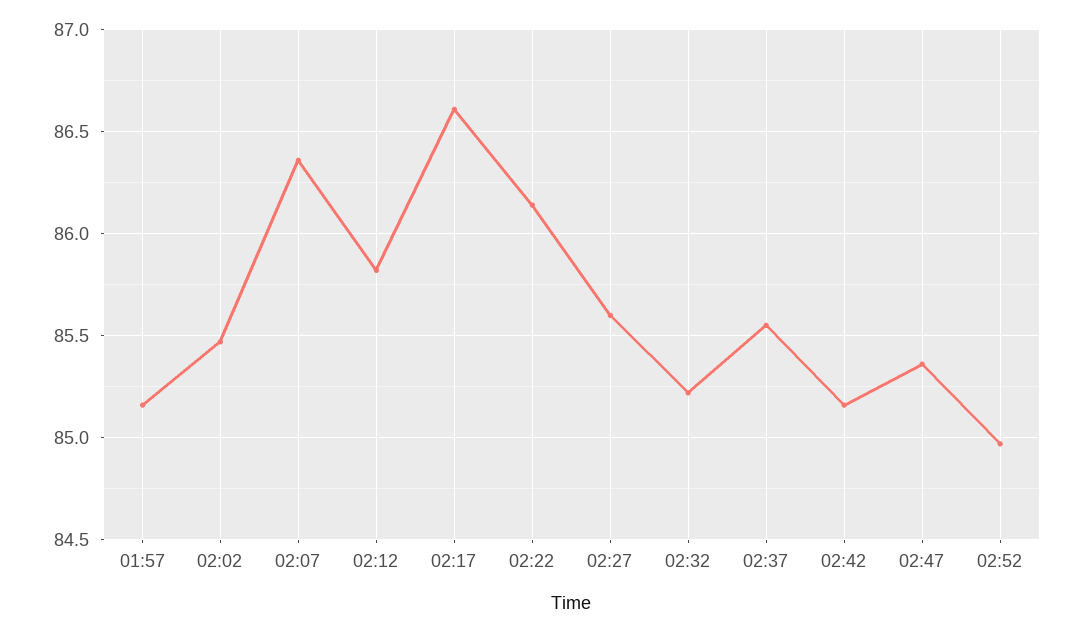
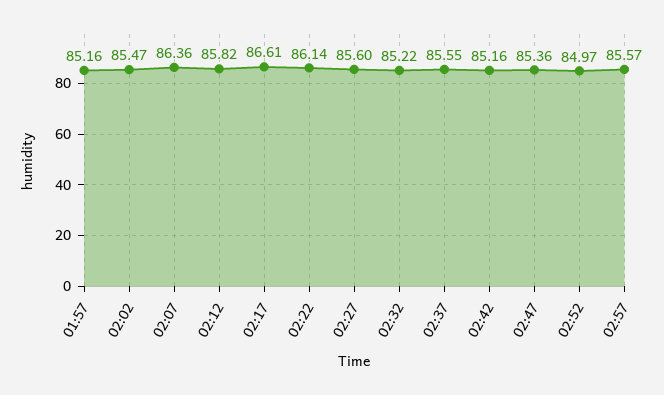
02:57: none -> 85.57

